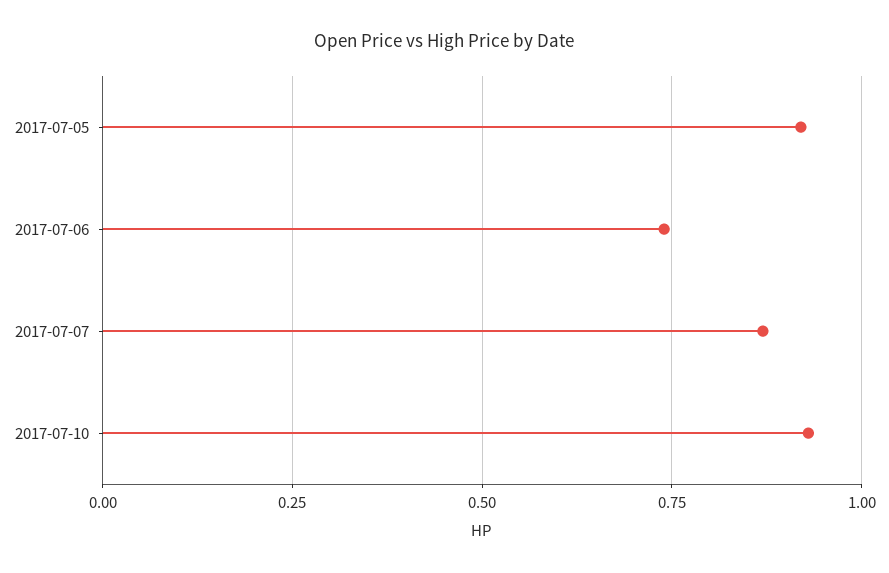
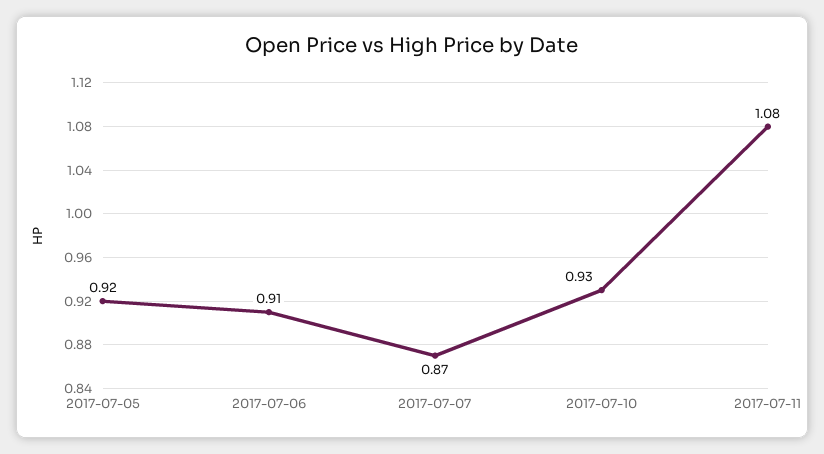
2017-07-06: 0.75 -> 0.91
2017-07-11: none -> 1.08

